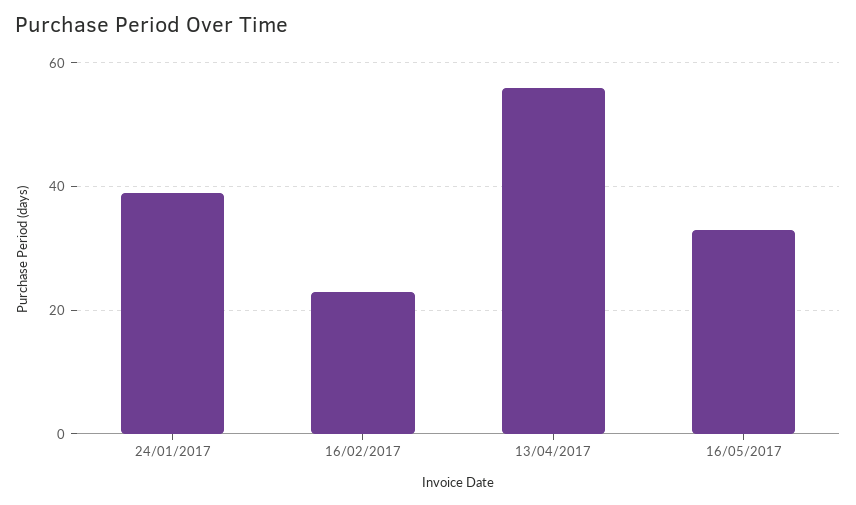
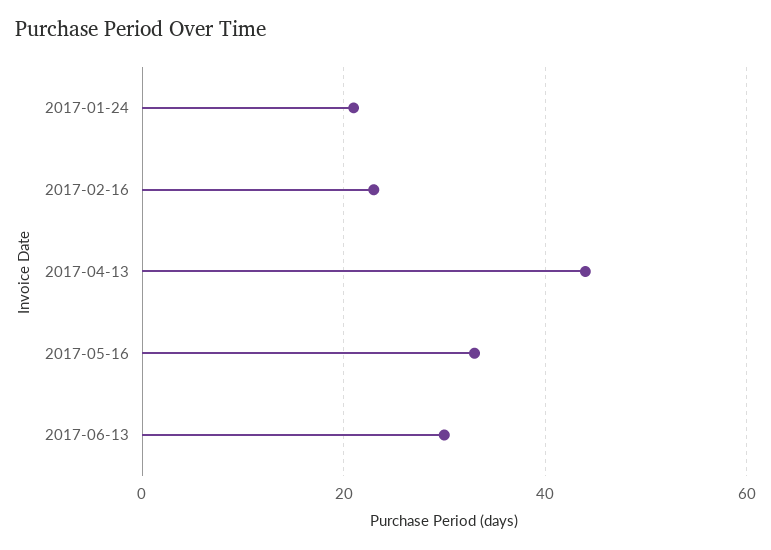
24/01/2017: 40 -> 20
13/04/2017: 55 -> 45
2017-06-13: none -> 30

